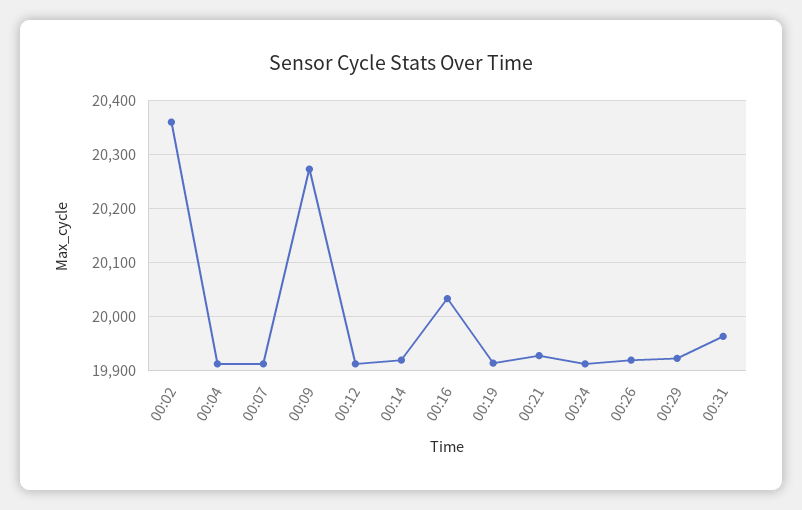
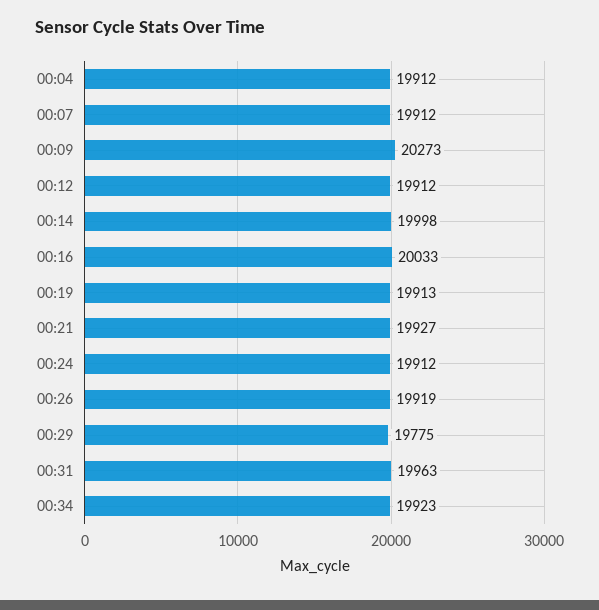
00:02: 20360 -> none
00:14: 19920 -> 19998
00:29: 19920 -> 19775
00:34: none -> 19923

